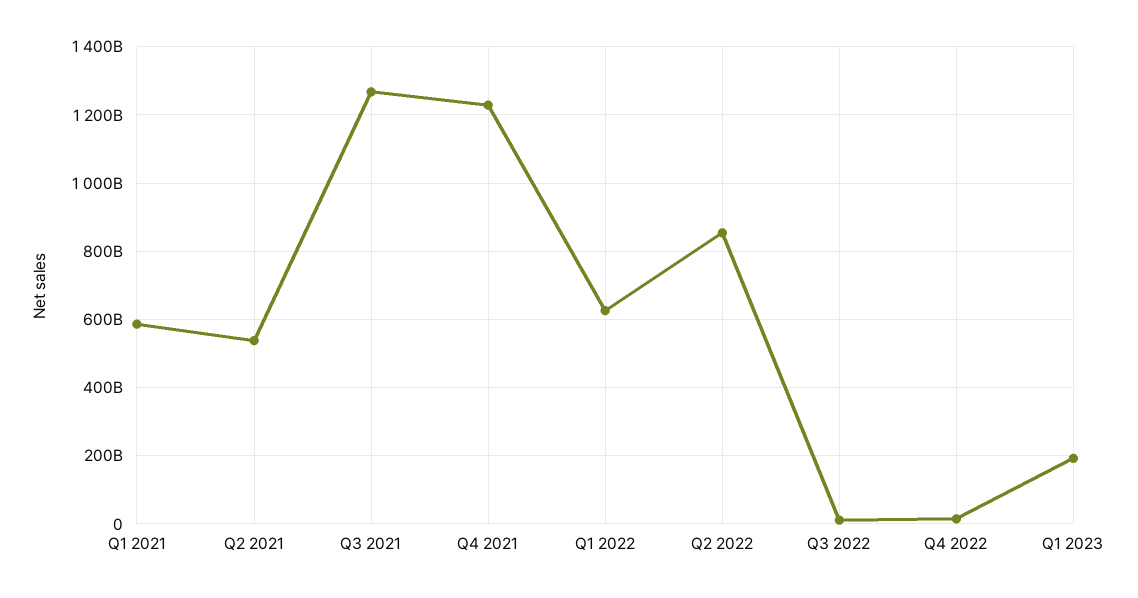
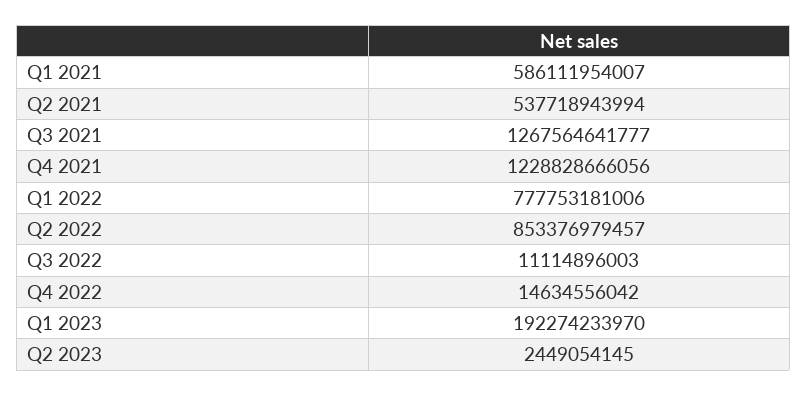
Q1 2022: 620000000000 -> 777753181006
Q2 2023: none -> 2449054145

